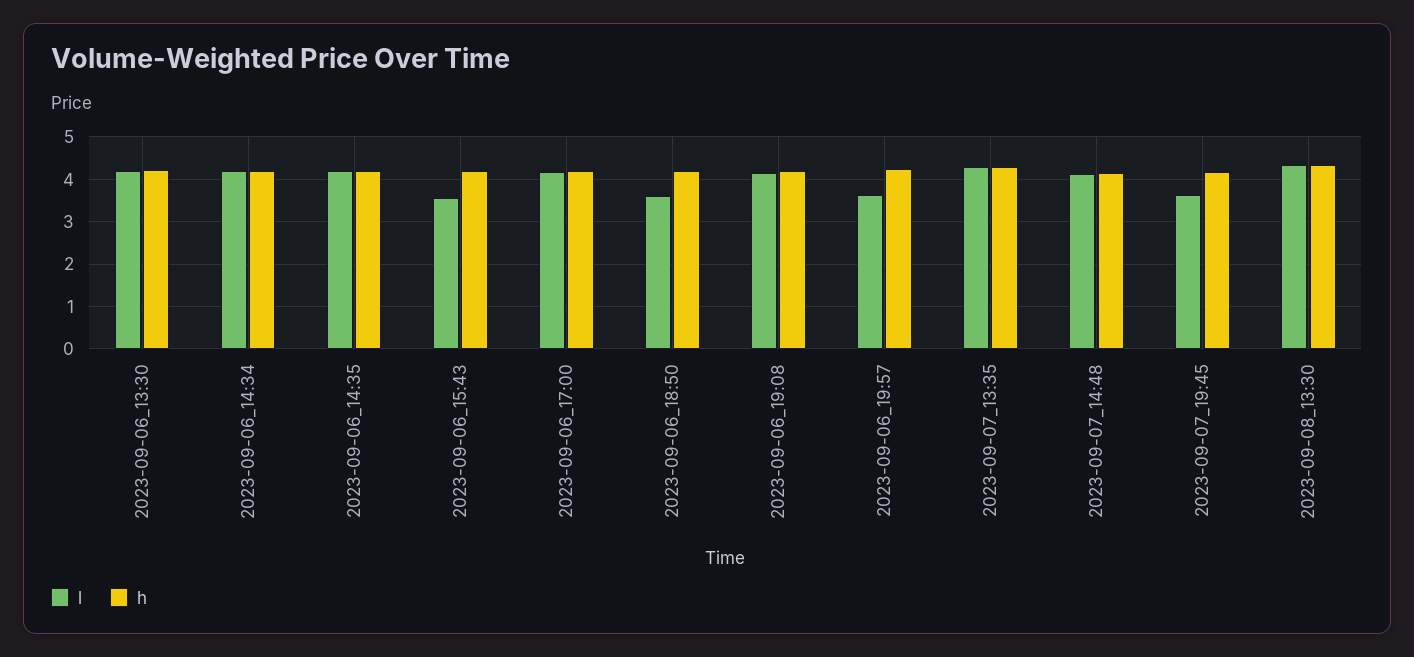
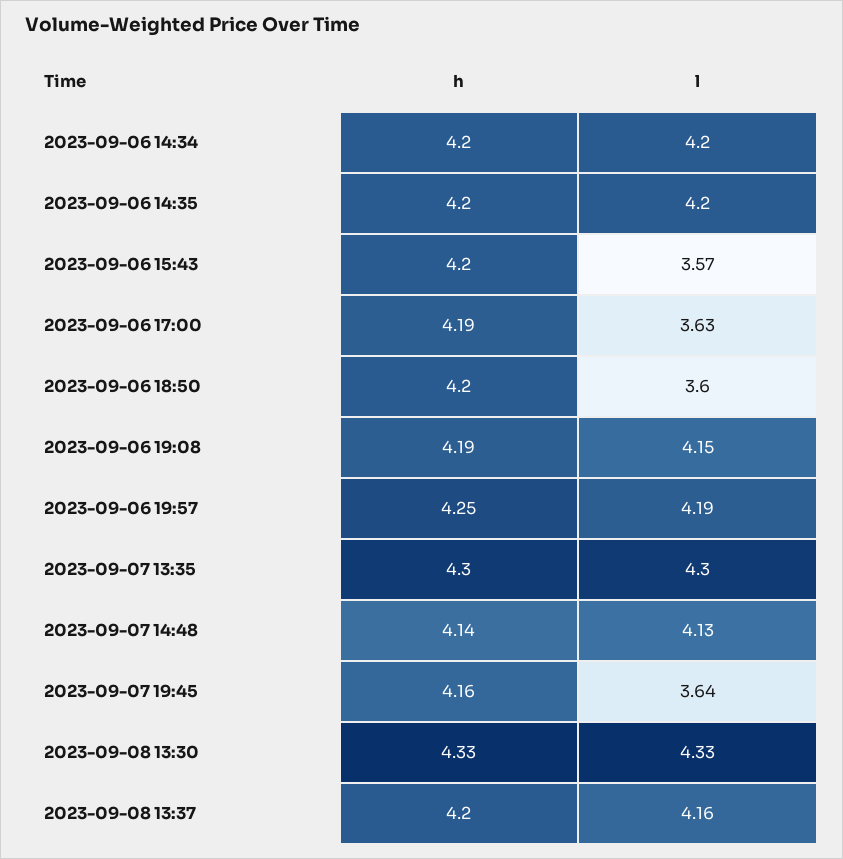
l, 2023-09-06_13:30: 4.2 -> none
h, 2023-09-06_13:30: 4.2 -> none
l, 2023-09-06_17:00: 4.2 -> 3.63
l, 2023-09-06_19:57: 3.6 -> 4.19
h, 2023-09-08 13:37: none -> 4.2
l, 2023-09-08 13:37: none -> 4.16

